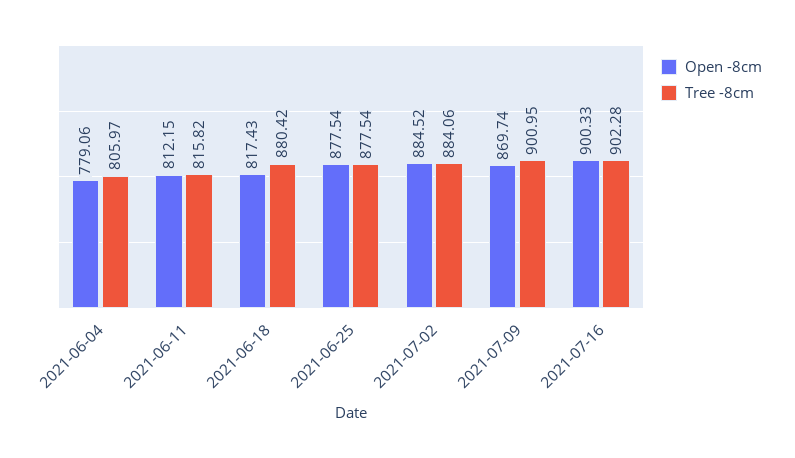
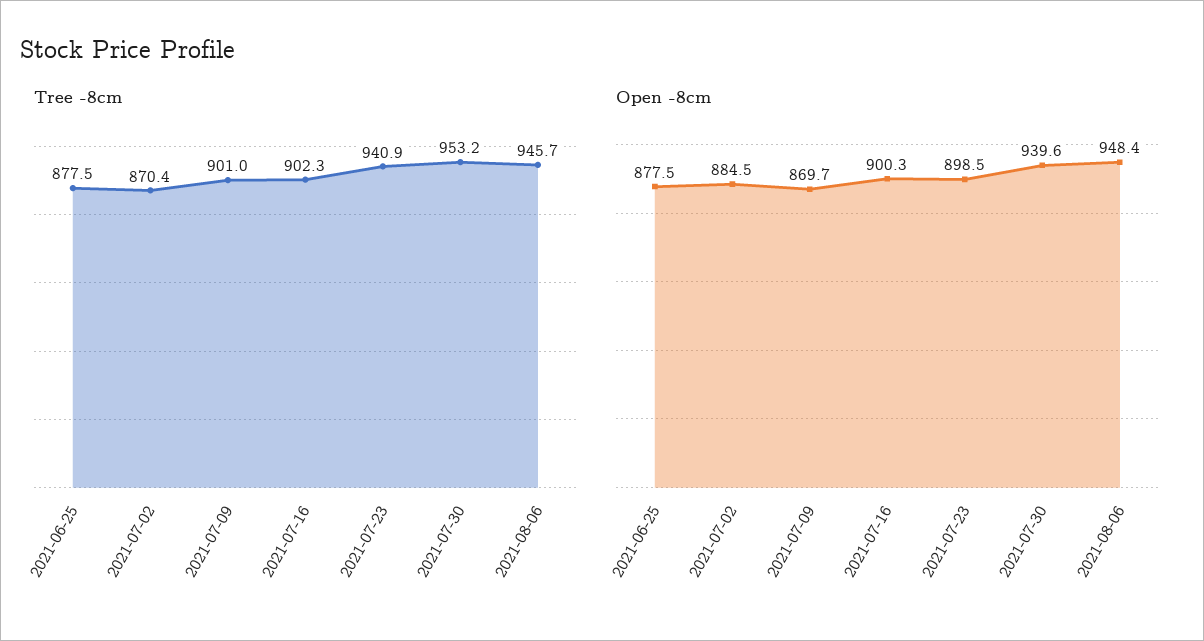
Open -8cm, 2021-06-04: 779.06 -> none
Tree -8cm, 2021-06-04: 805.97 -> none
Open -8cm, 2021-06-11: 812.15 -> none
Tree -8cm, 2021-06-11: 815.82 -> none
Open -8cm, 2021-06-18: 817.43 -> none
Tree -8cm, 2021-06-18: 880.42 -> none
Tree -8cm, 2021-07-02: 884.06 -> 870.4
Tree -8cm, 2021-07-23: none -> 940.9
Tree -8cm, 2021-07-30: none -> 953.2
Tree -8cm, 2021-08-06: none -> 945.7
Open -8cm, 2021-07-23: none -> 898.5
Open -8cm, 2021-07-30: none -> 939.6
Open -8cm, 2021-08-06: none -> 948.4

